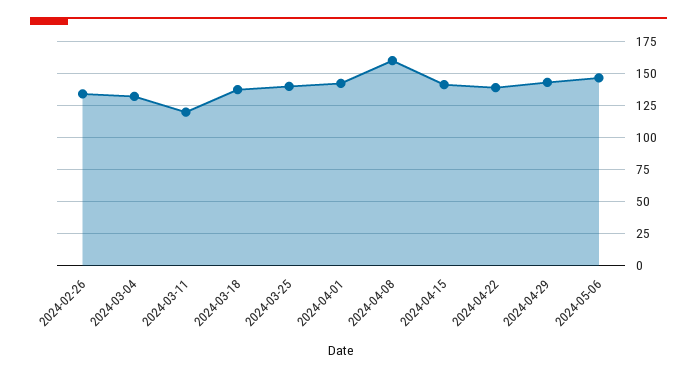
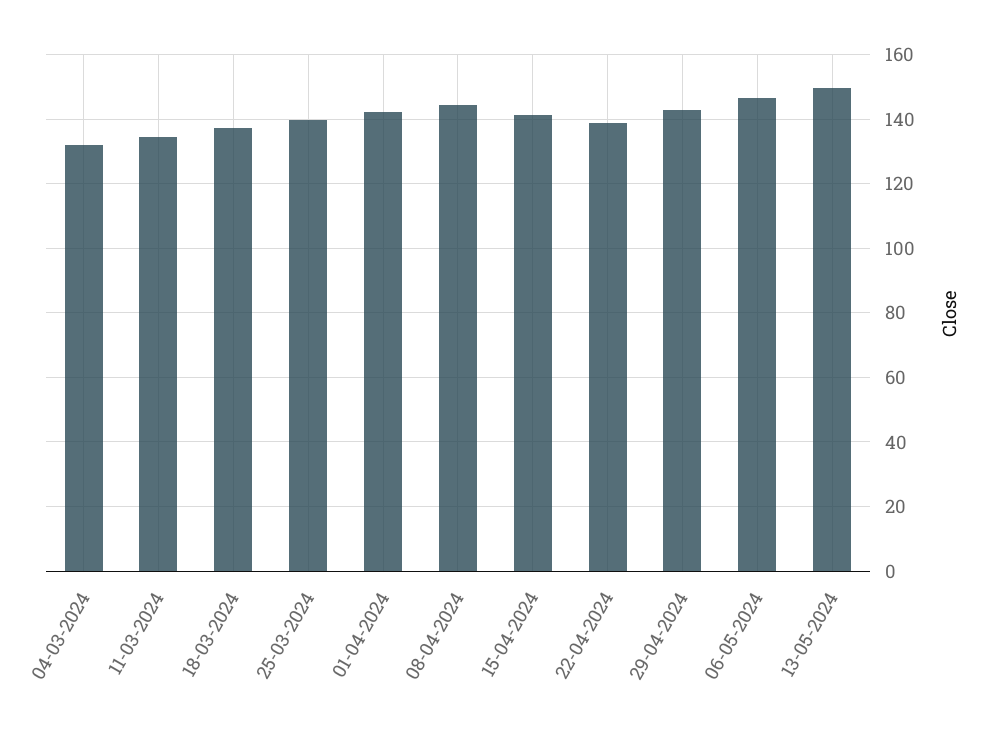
2024-02-26: 135 -> none
2024-03-11: 120 -> 134
2024-04-08: 160 -> 144
13-05-2024: none -> 150

